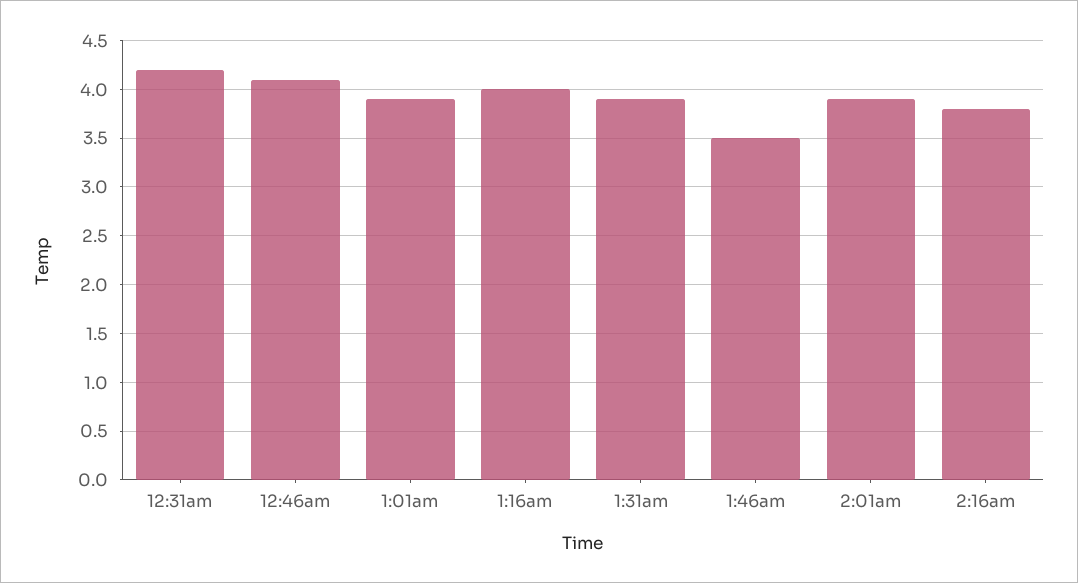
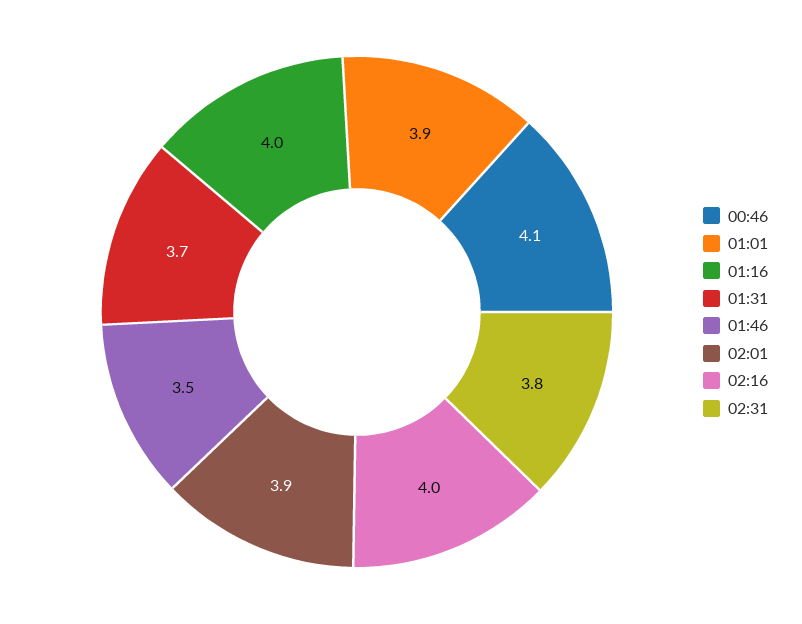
12:31am: 4.2 -> none
1:31am: 3.9 -> 3.7
2:16am: 3.8 -> 4
02:31: none -> 3.8

